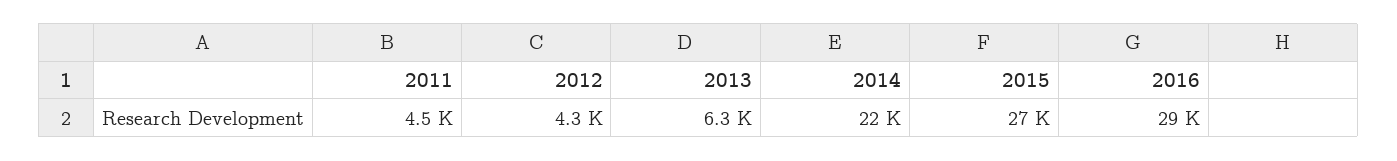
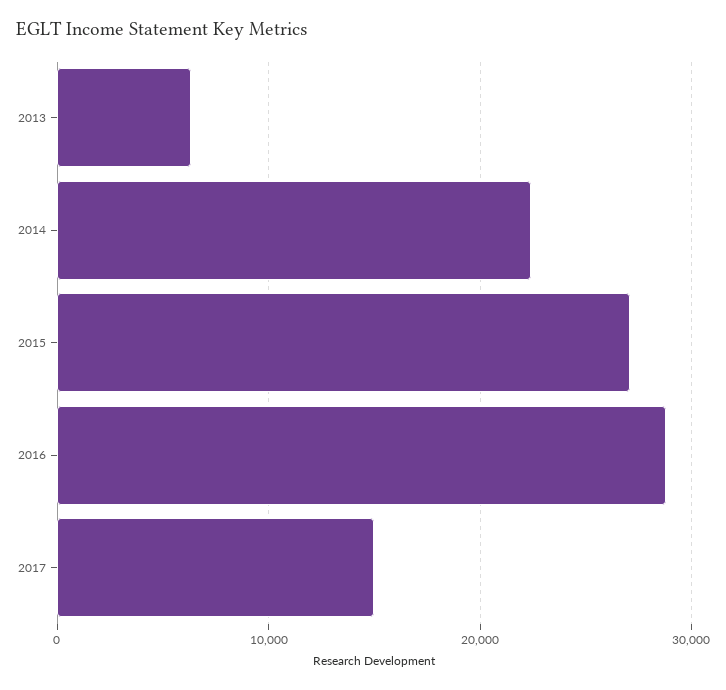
2011: 4500 -> none
2012: 4300 -> none
2017: none -> 15000

